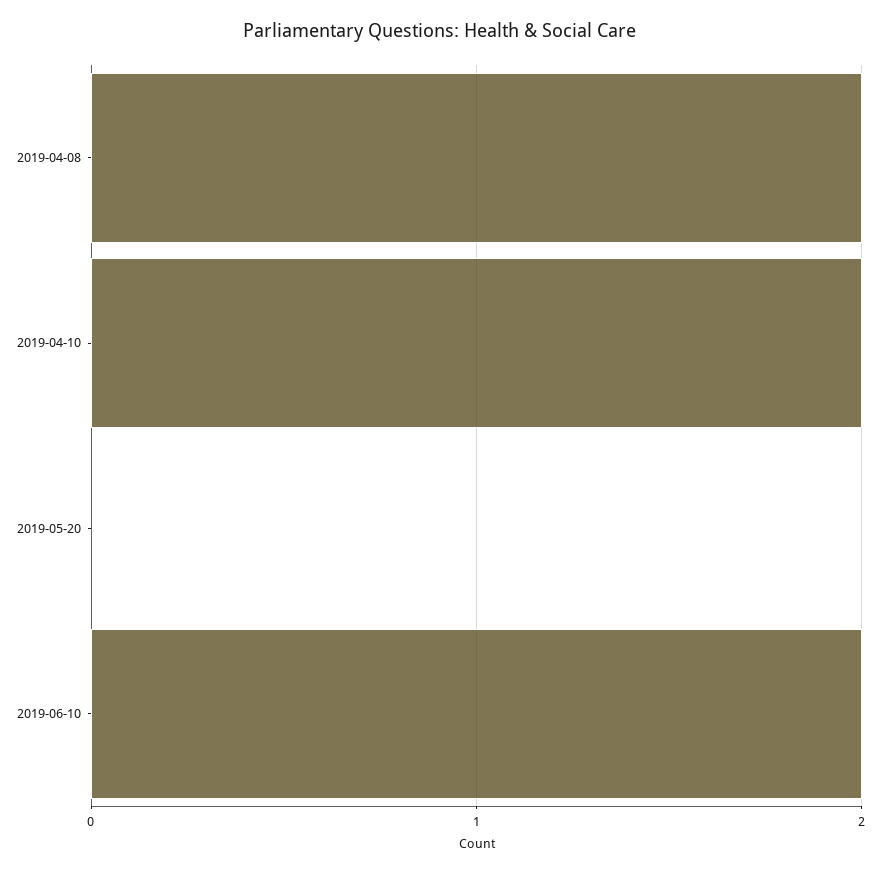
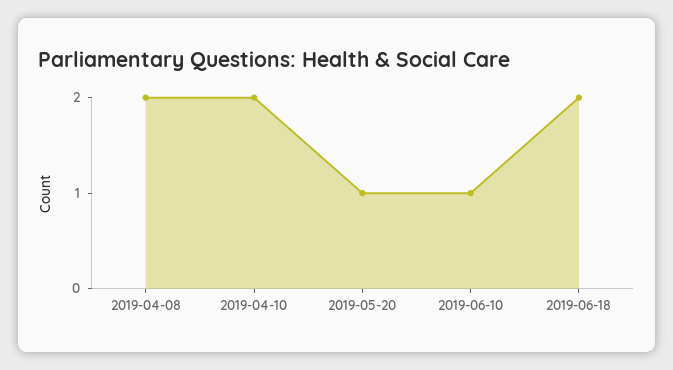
2019-05-20: 0 -> 1
2019-06-10: 2 -> 1
2019-06-18: none -> 2

